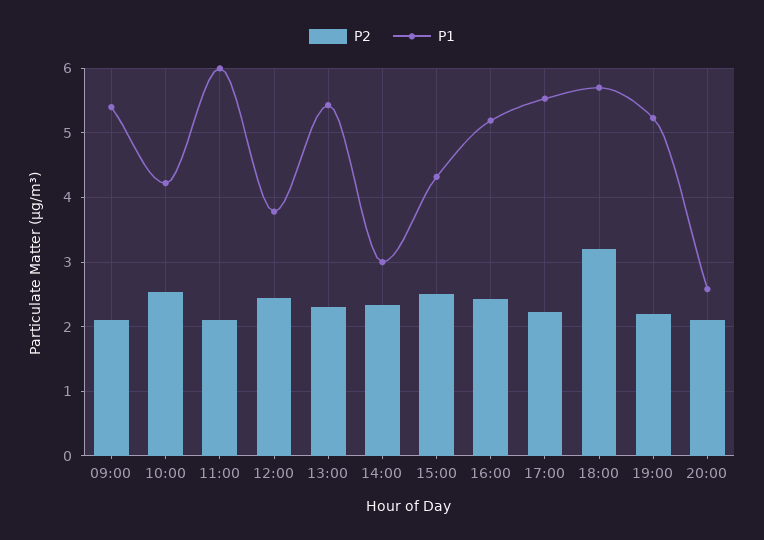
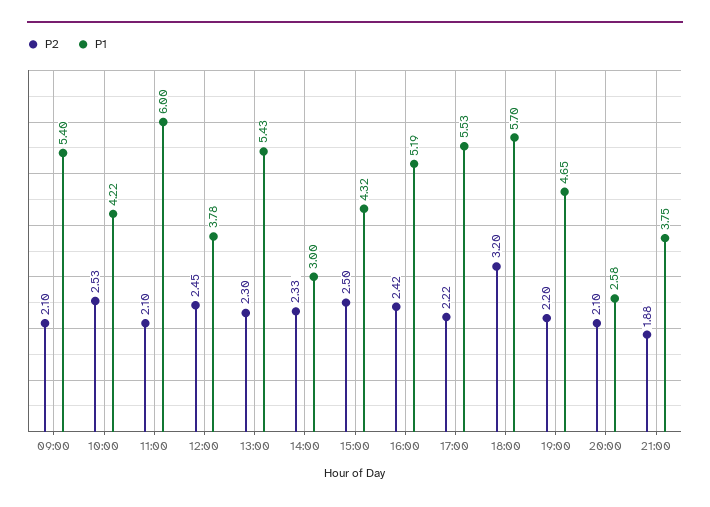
P1, 19:00: 5.2 -> 4.65
P2, 21:00: none -> 1.88
P1, 21:00: none -> 3.75

